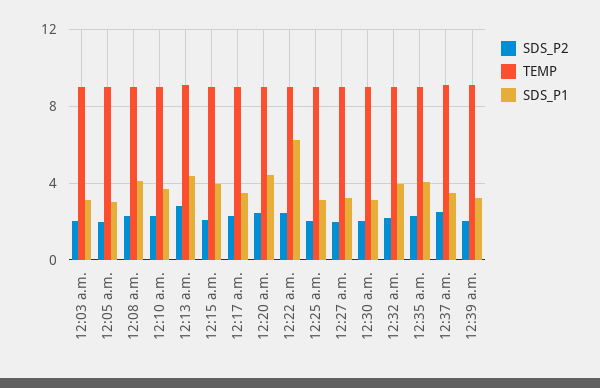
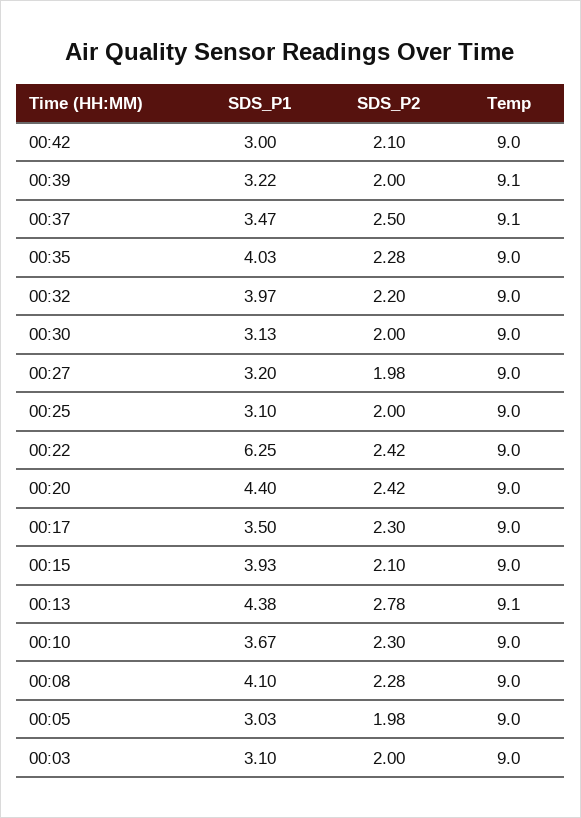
SDS_P1, 00:42: none -> 3
SDS_P2, 00:42: none -> 2.1
TEMP, 00:42: none -> 9

